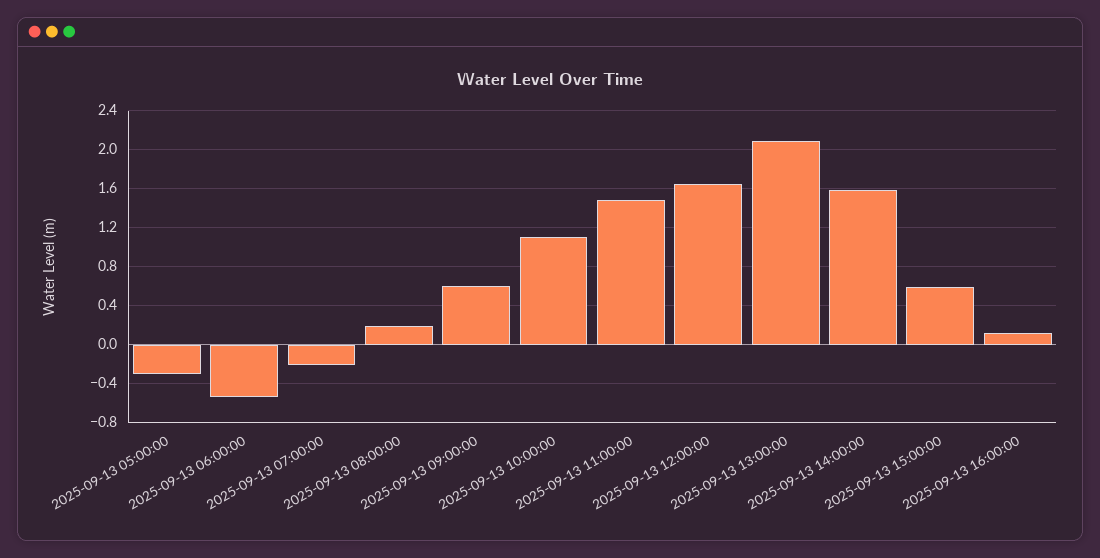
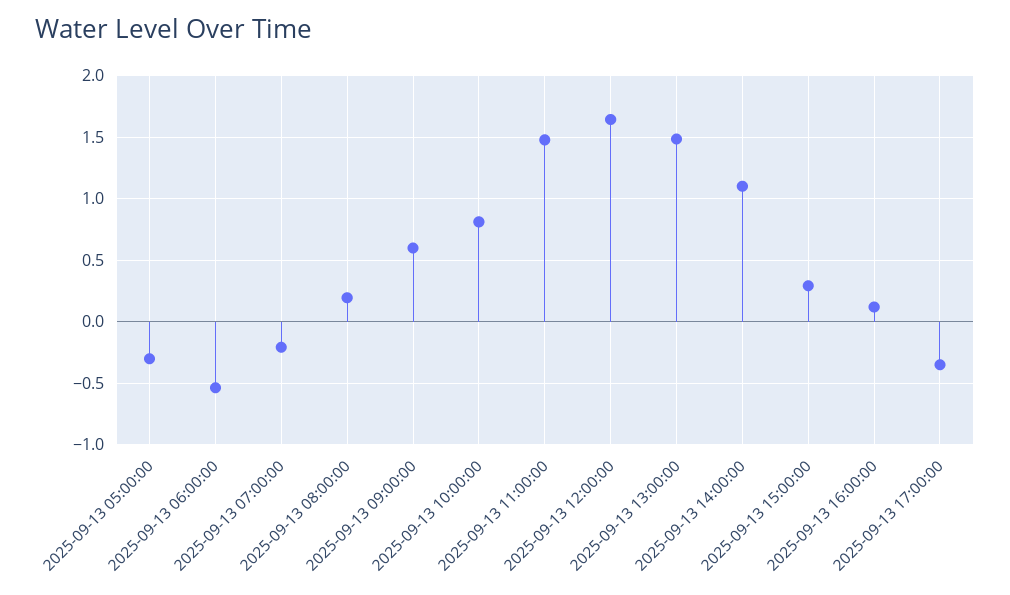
2025-09-13 10:00:00: 1.1 -> 0.8
2025-09-13 13:00:00: 2.1 -> 1.5
2025-09-13 14:00:00: 1.6 -> 1.1
2025-09-13 15:00:00: 0.6 -> 0.3
2025-09-13 17:00:00: none -> -0.35

